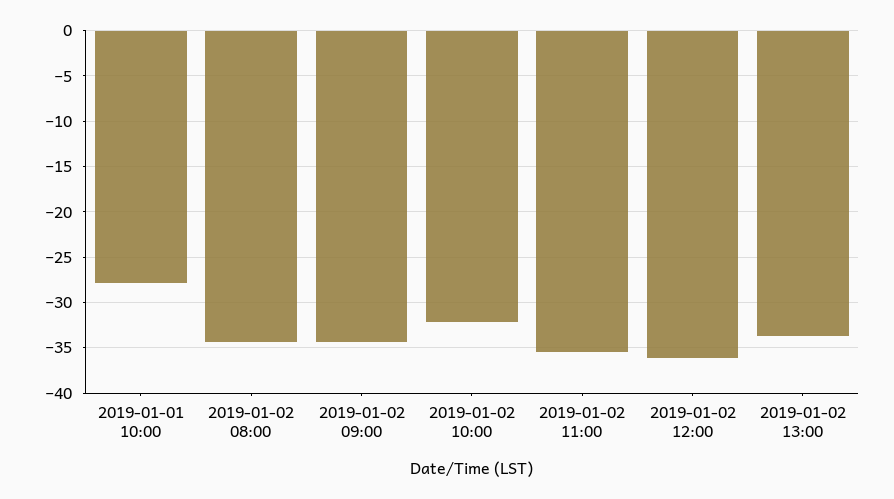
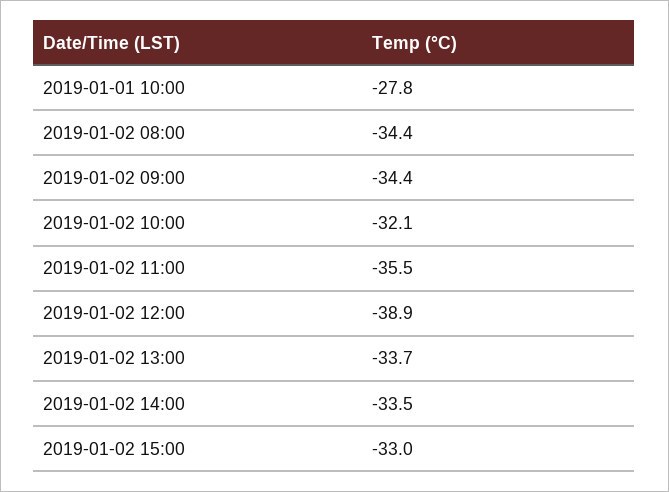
2019-01-02 12:00: -36 -> -38.9
2019-01-02 14:00: none -> -33.5
2019-01-02 15:00: none -> -33

